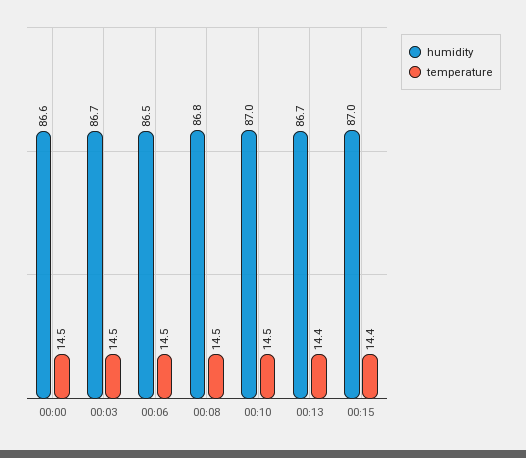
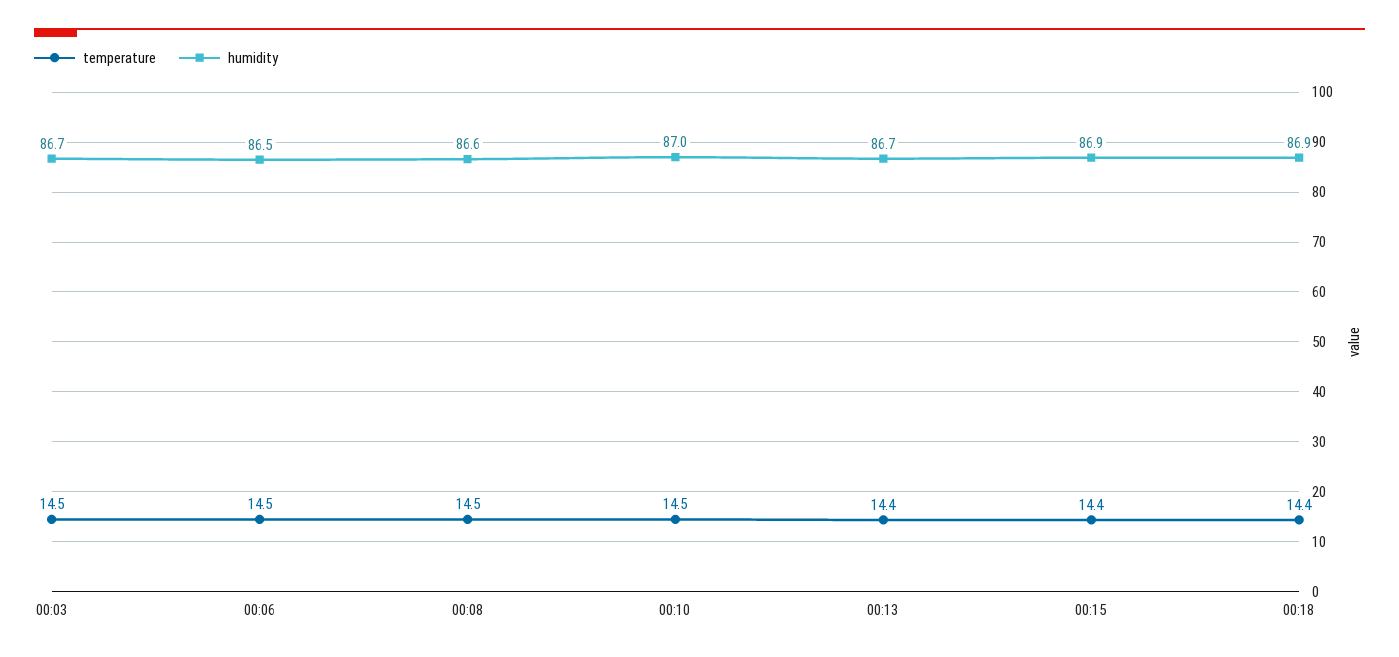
humidity, 00:00: 86.6 -> none
temperature, 00:00: 14.5 -> none
humidity, 00:08: 86.8 -> 86.6
humidity, 00:15: 87 -> 86.9
temperature, 00:18: none -> 14.4
humidity, 00:18: none -> 86.9

